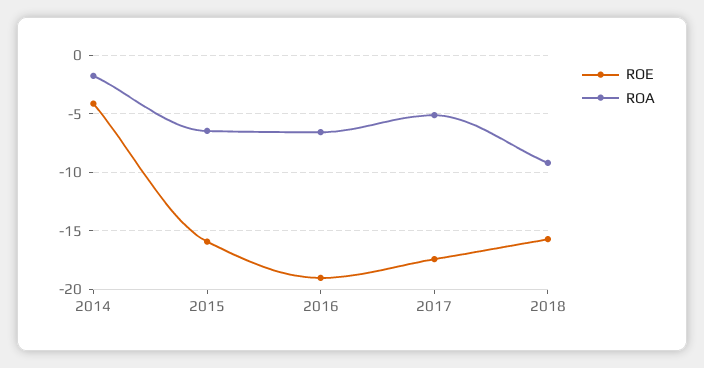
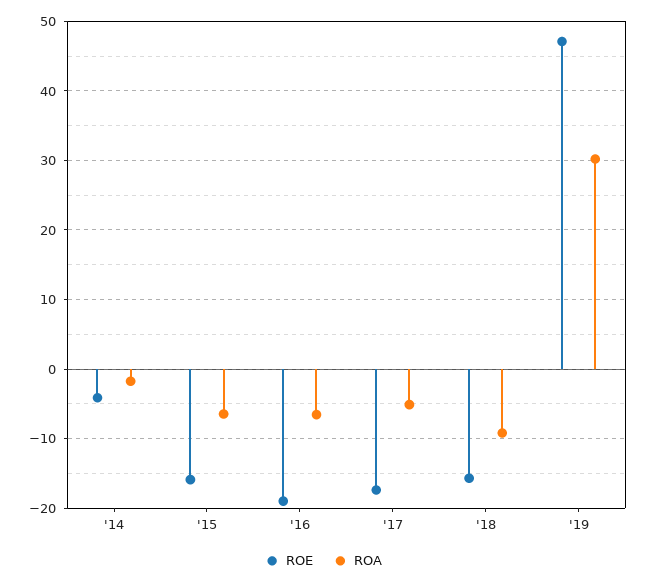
ROE, '19: none -> 47
ROA, '19: none -> 30

